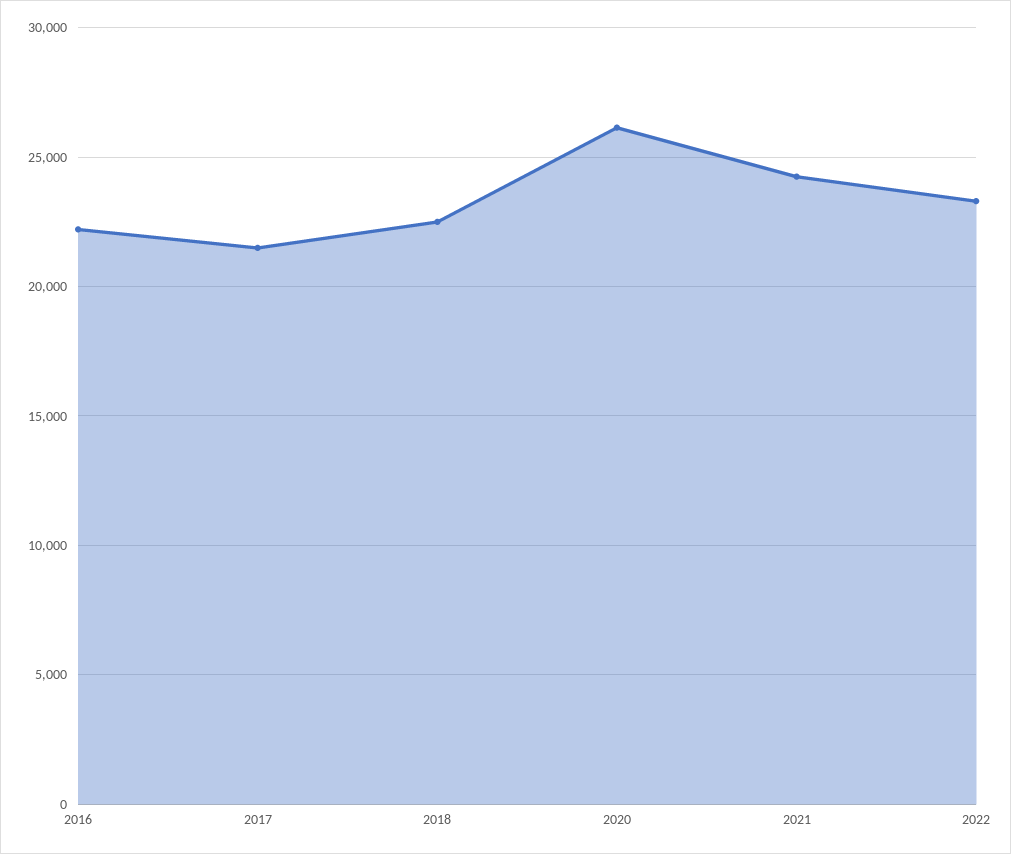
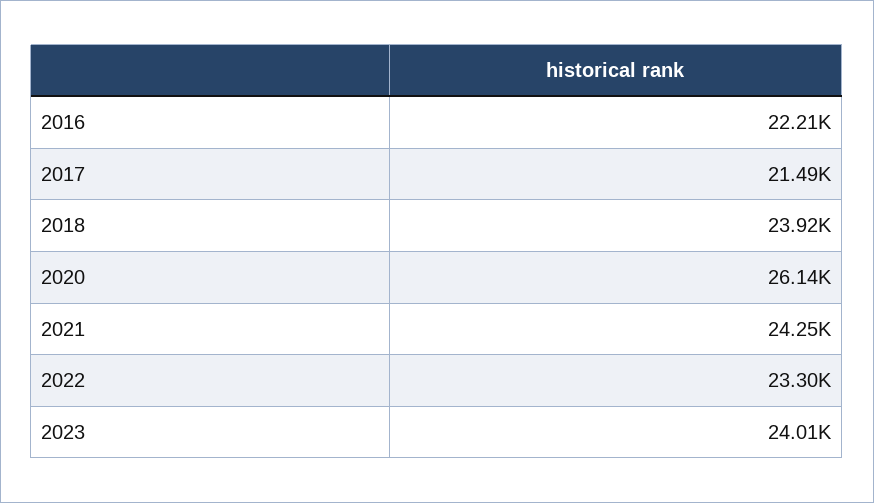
2018: 22500 -> 23920
2023: none -> 24010

